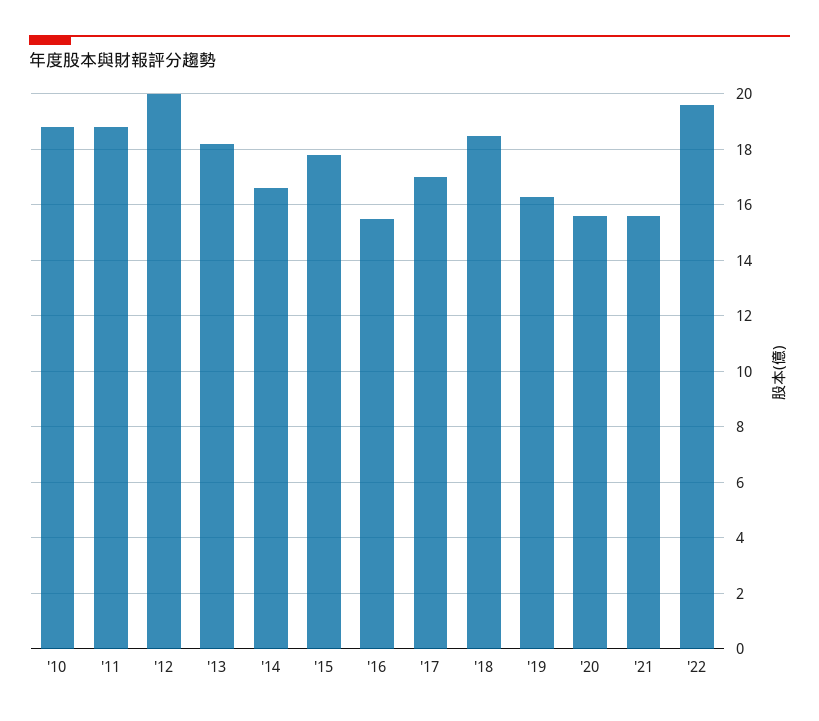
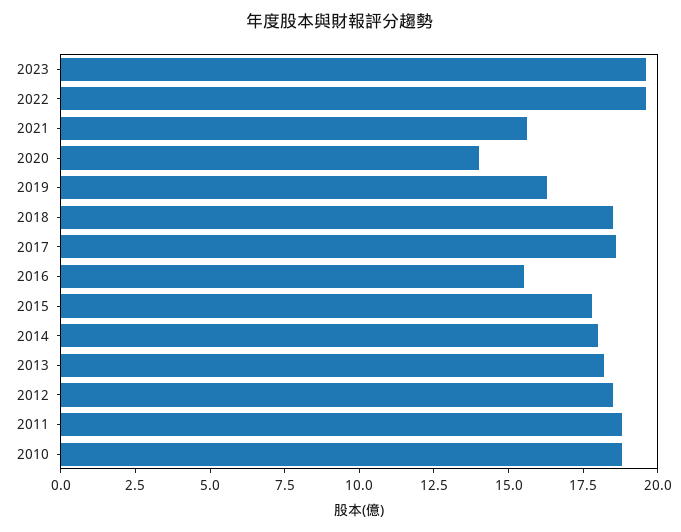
'12: 20 -> 18.5
'14: 16.5 -> 18
'17: 17 -> 18.5
'20: 15.5 -> 14
2023: none -> 19.5

